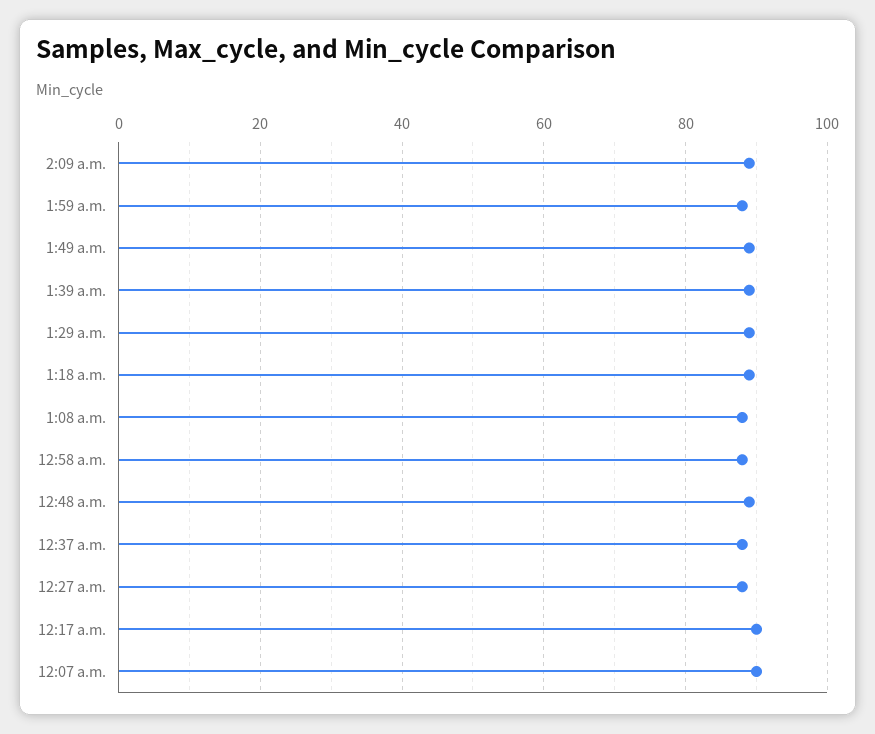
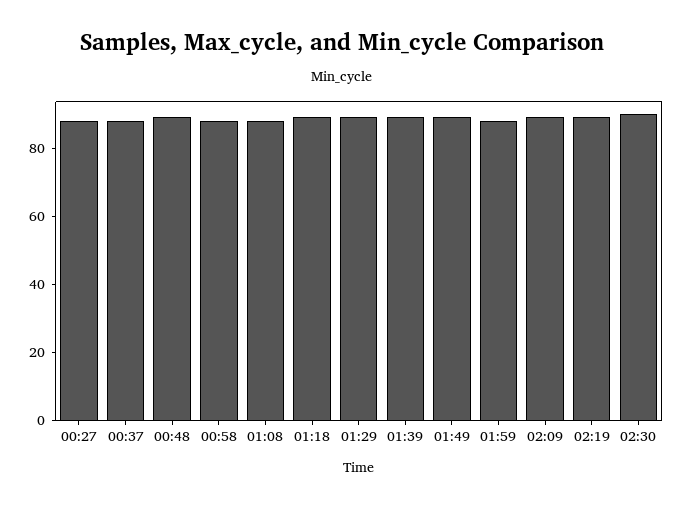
12:17 a.m.: 90 -> none
12:07 a.m.: 90 -> none
02:19: none -> 90
02:30: none -> 90

